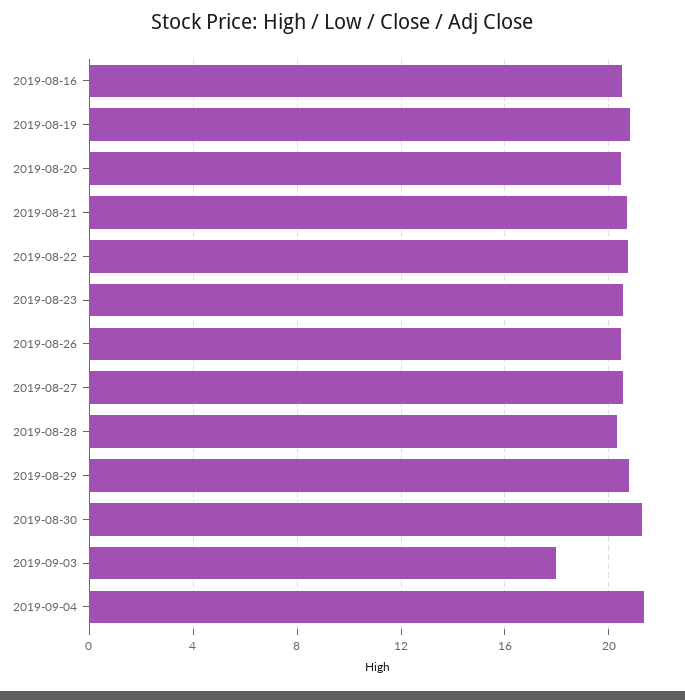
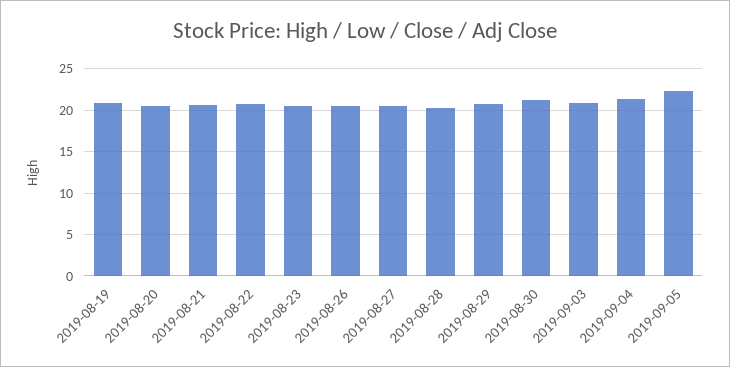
2019-08-16: 20.5 -> none
2019-09-03: 18 -> 21
2019-09-05: none -> 22

